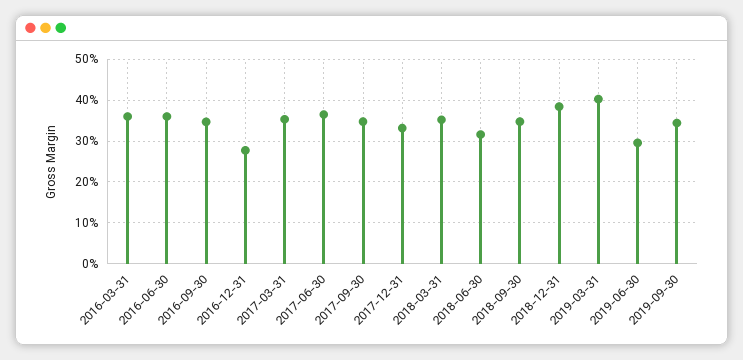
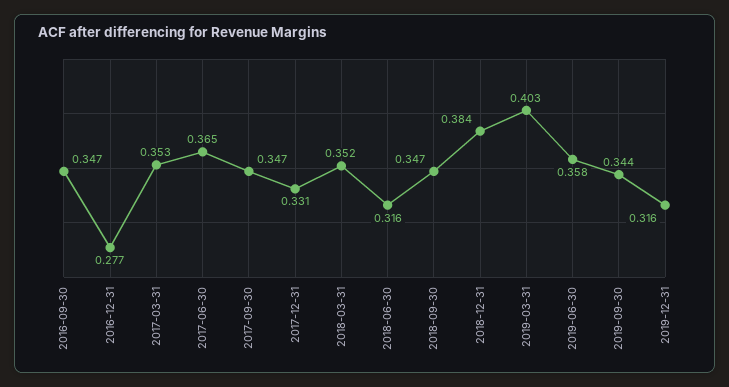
2016-03-31: 0.36 -> none
2016-06-30: 0.36 -> none
2019-06-30: 0.3 -> 0.358
2019-12-31: none -> 0.316

